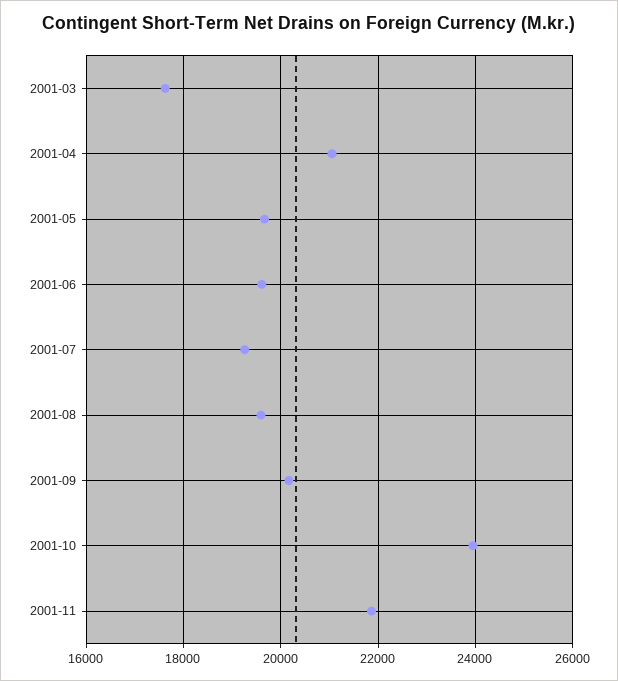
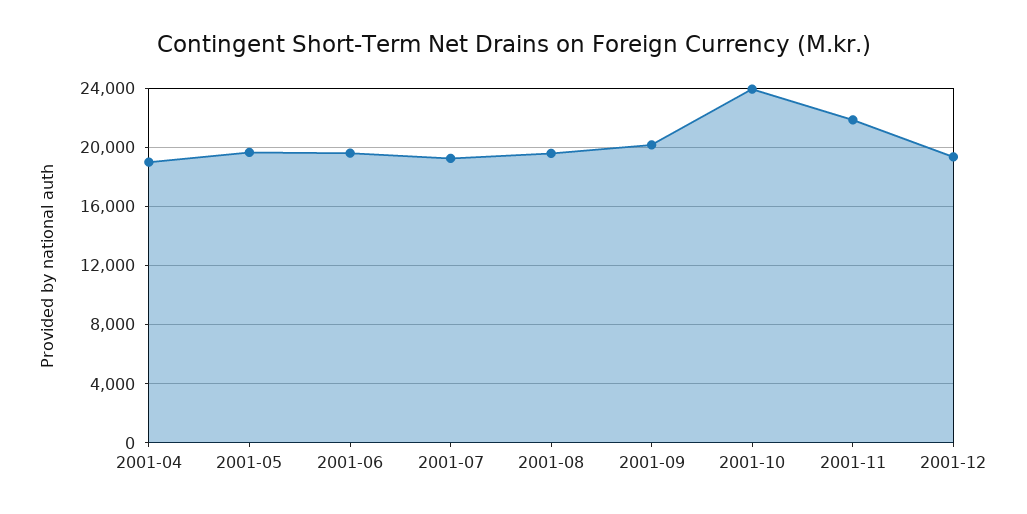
2001-03: 17600 -> none
2001-04: 21000 -> 19000
2001-12: none -> 19500

